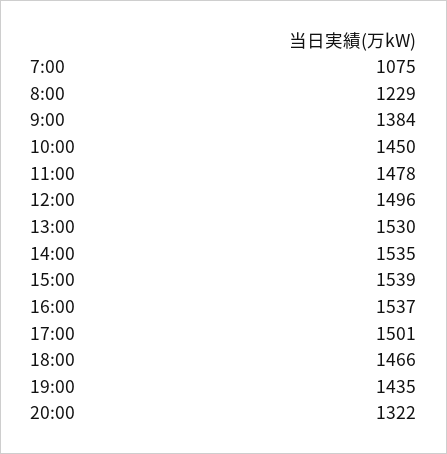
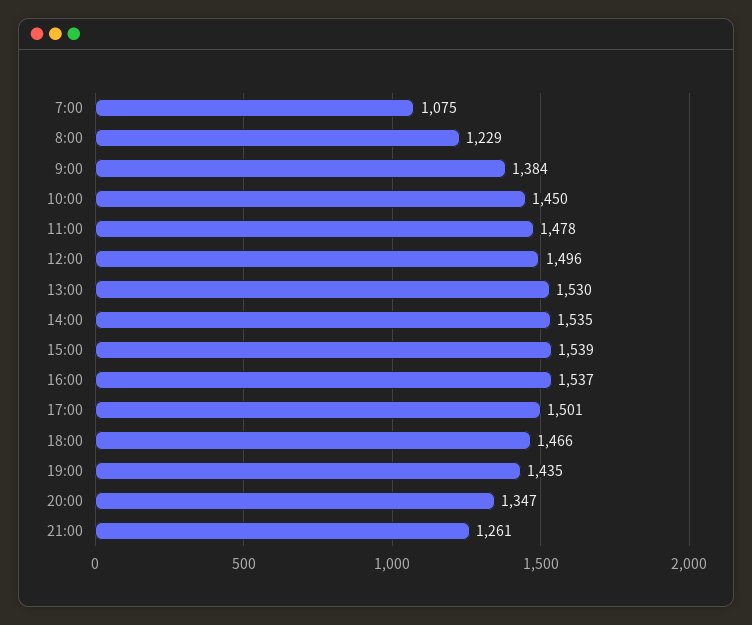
20:00: 1322 -> 1347
21:00: none -> 1261

